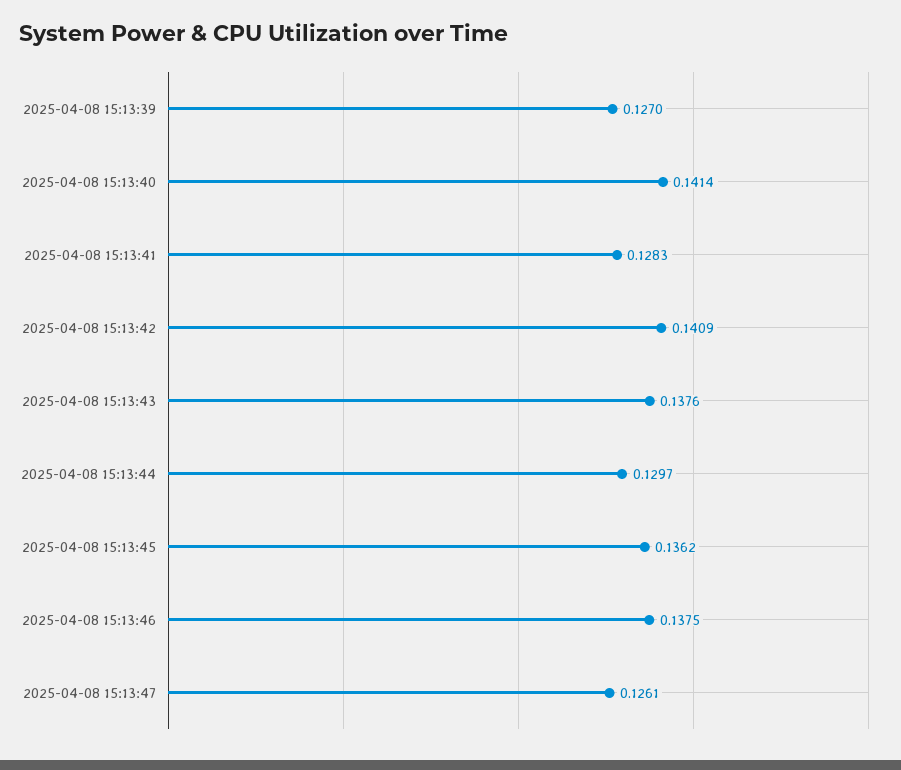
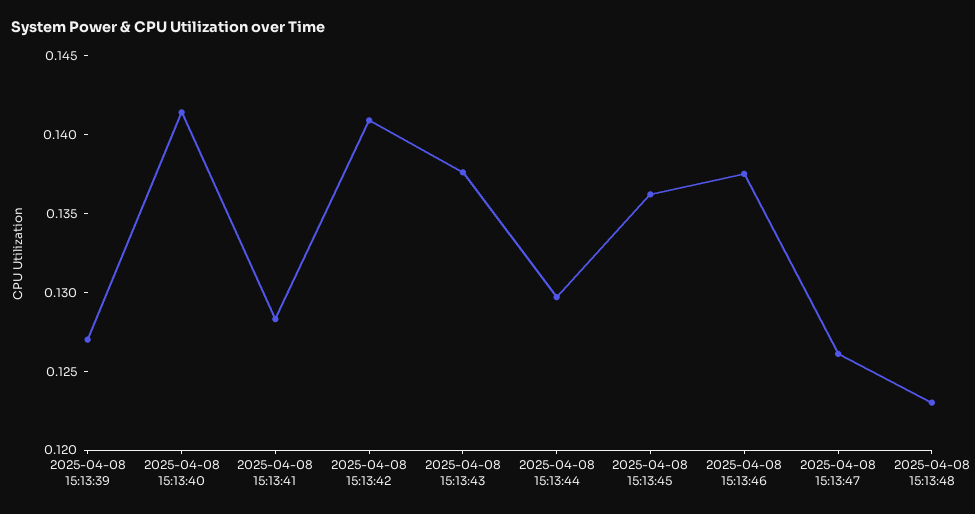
2025-04-08 15:13:48: none -> 0.123

